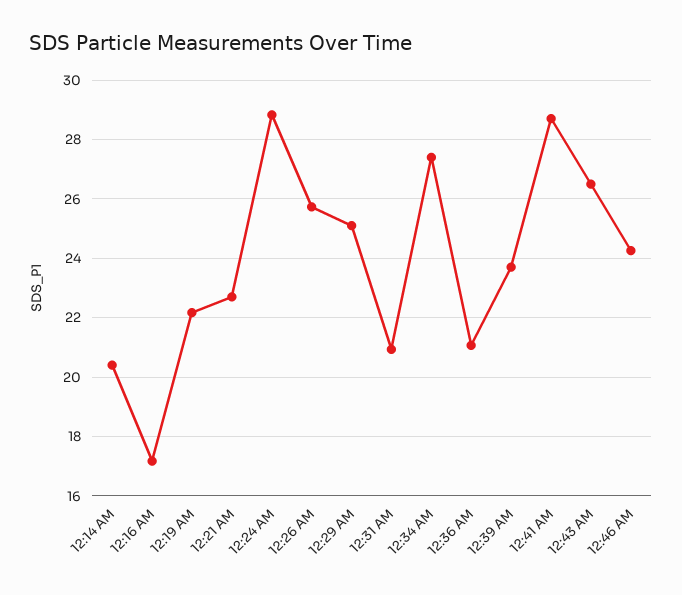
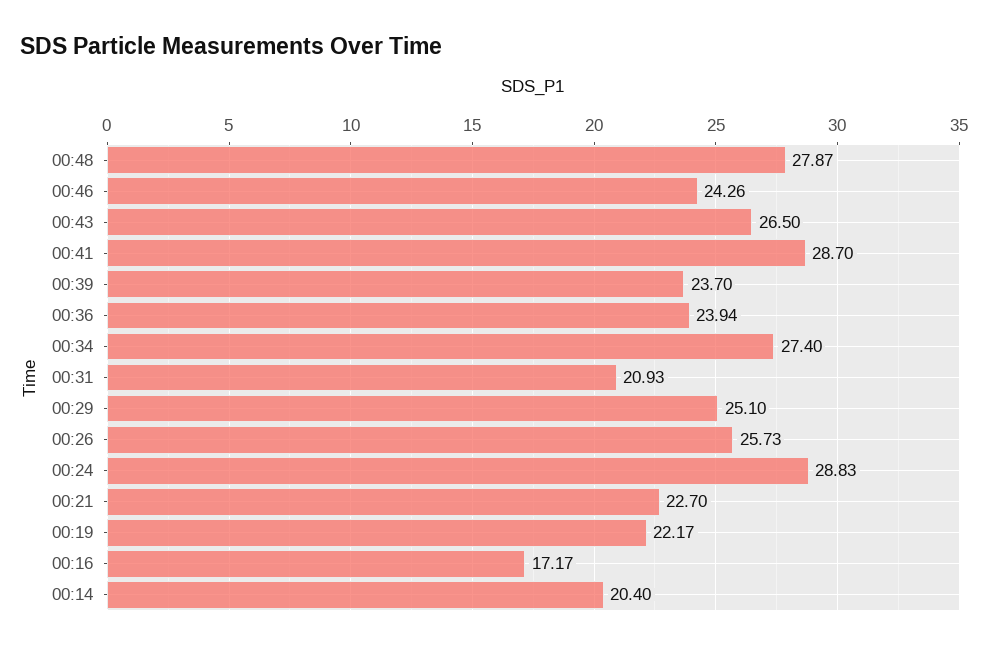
12:36 AM: 21 -> 23.94
00:48: none -> 27.87

